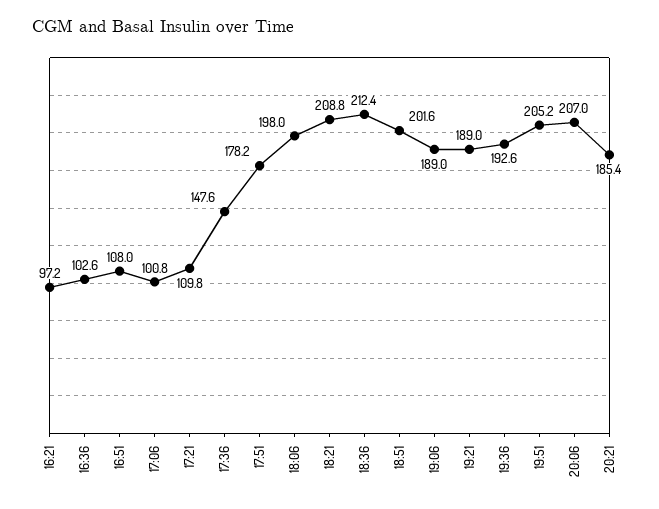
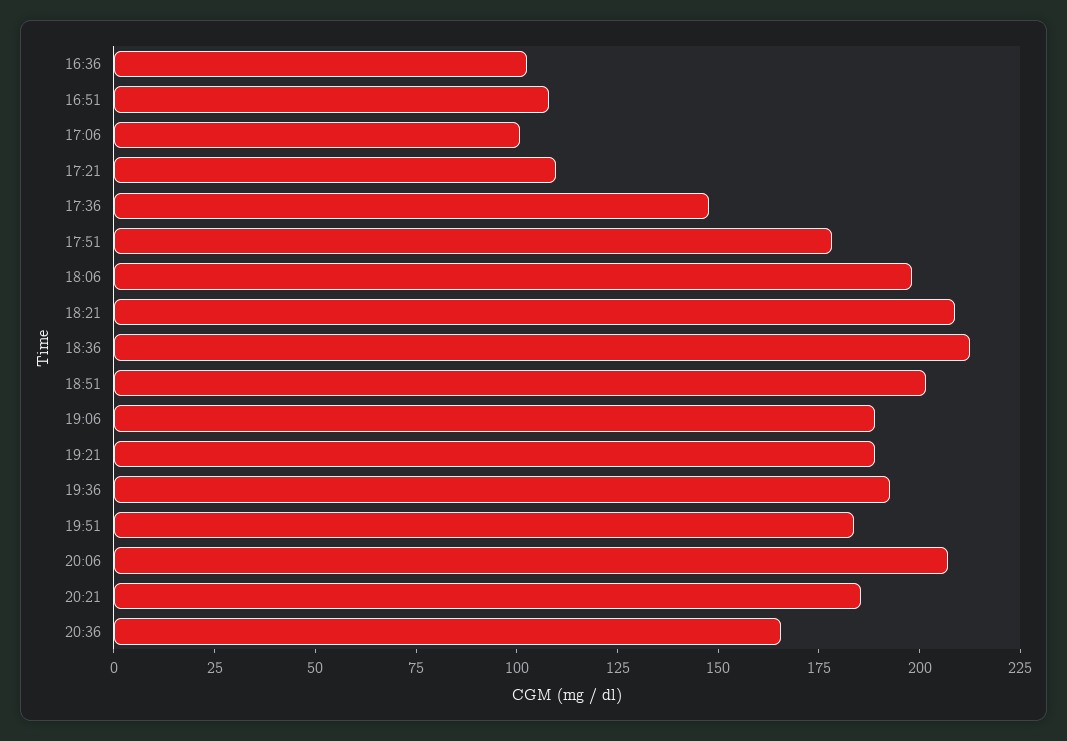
16:21: 97.2 -> none
19:51: 205.2 -> 185
20:36: none -> 165

